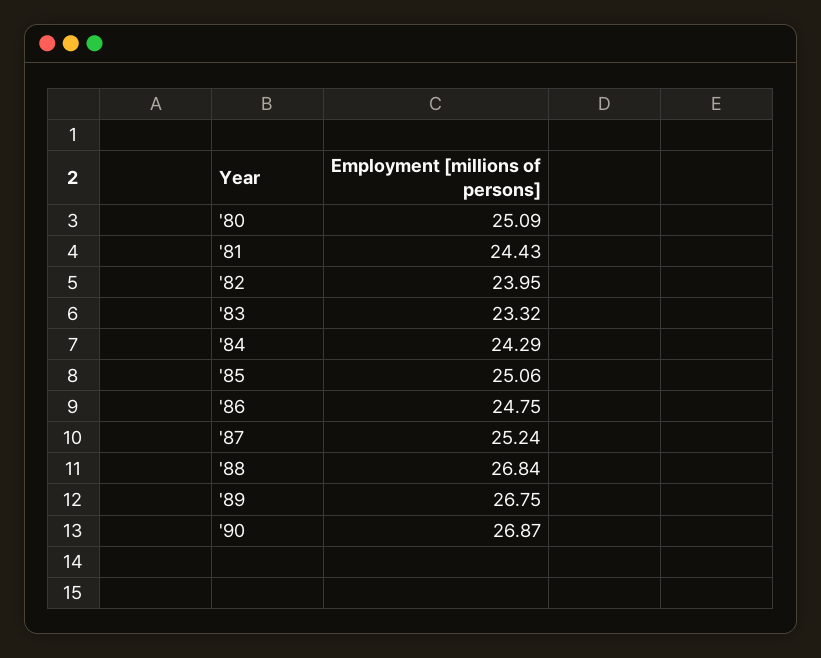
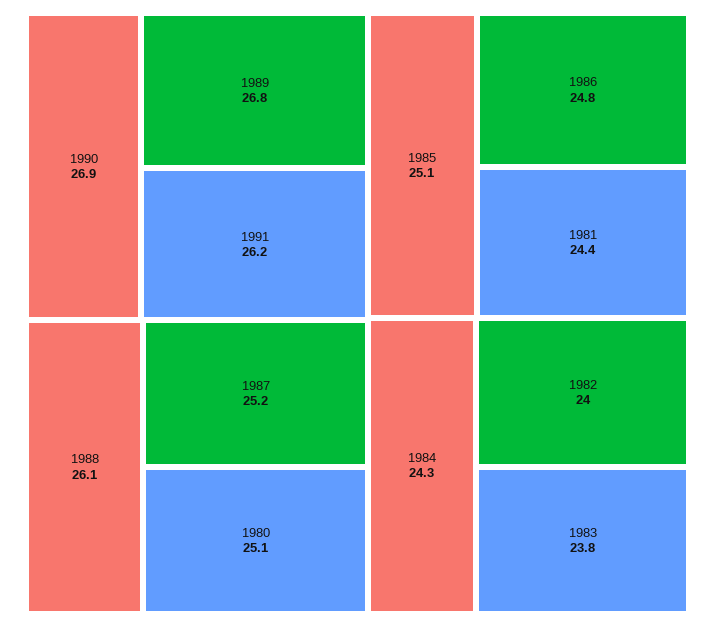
'83: 23.32 -> 23.8
'88: 26.84 -> 26.1
1991: none -> 26.2

